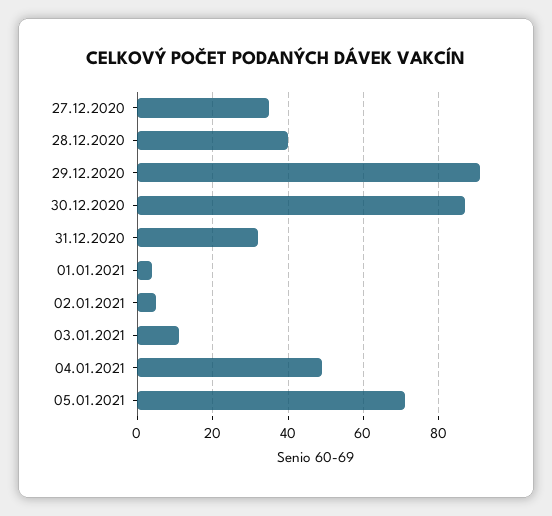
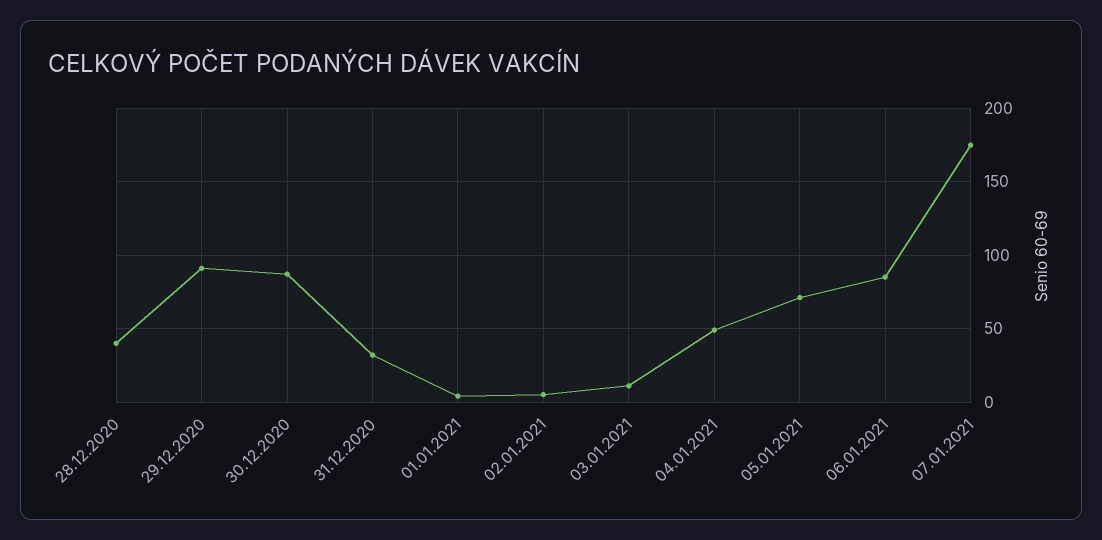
27.12.2020: 35 -> none
06.01.2021: none -> 85
07.01.2021: none -> 175

